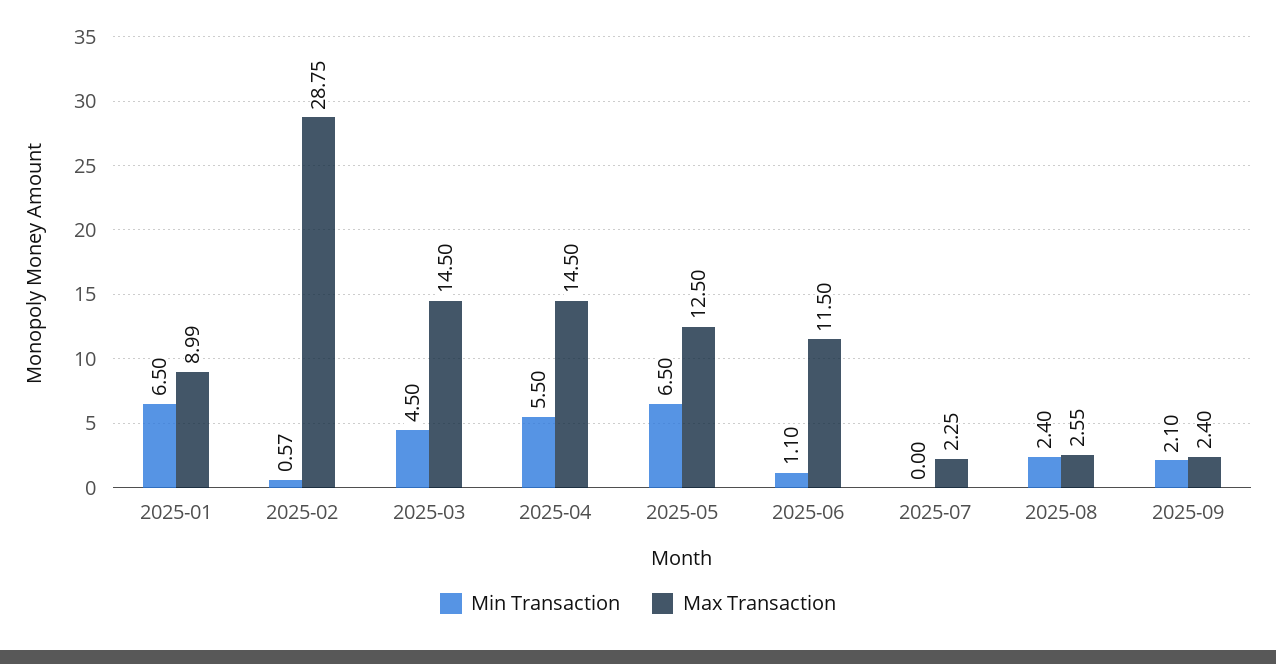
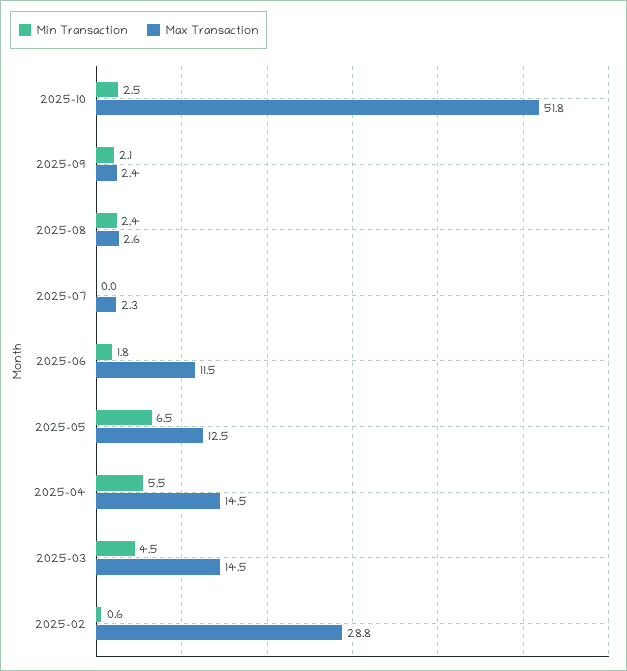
Min Transaction, 2025-01: 6.5 -> none
Max Transaction, 2025-01: 8.99 -> none
Min Transaction, 2025-06: 1.1 -> 1.8
Min Transaction, 2025-10: none -> 2.5
Max Transaction, 2025-10: none -> 51.8

